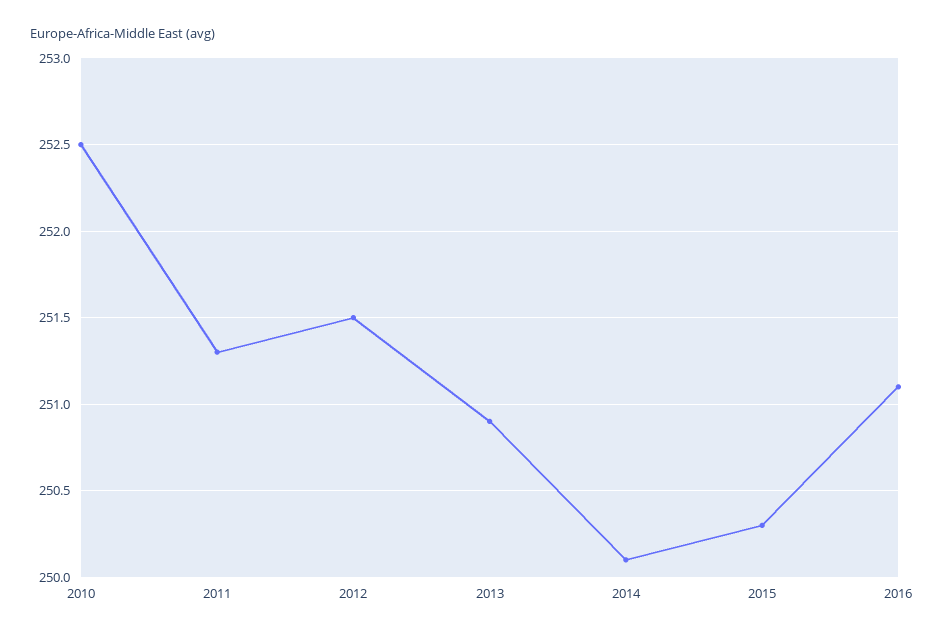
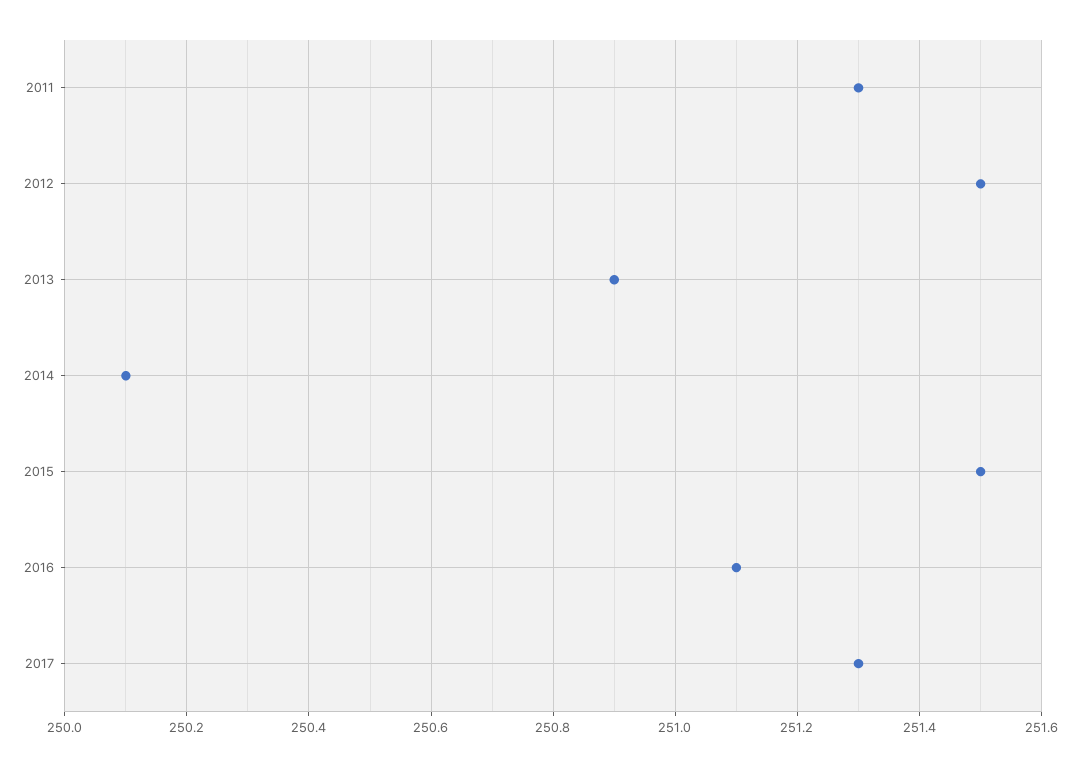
2010: 252.5 -> none
2015: 250.3 -> 251.5
2017: none -> 251.3

